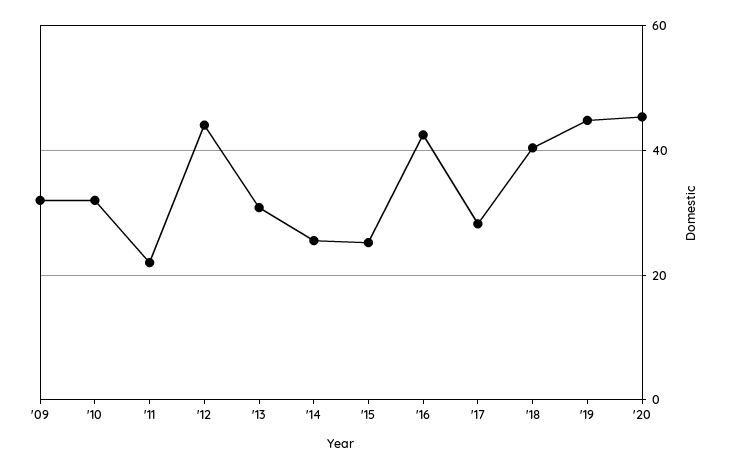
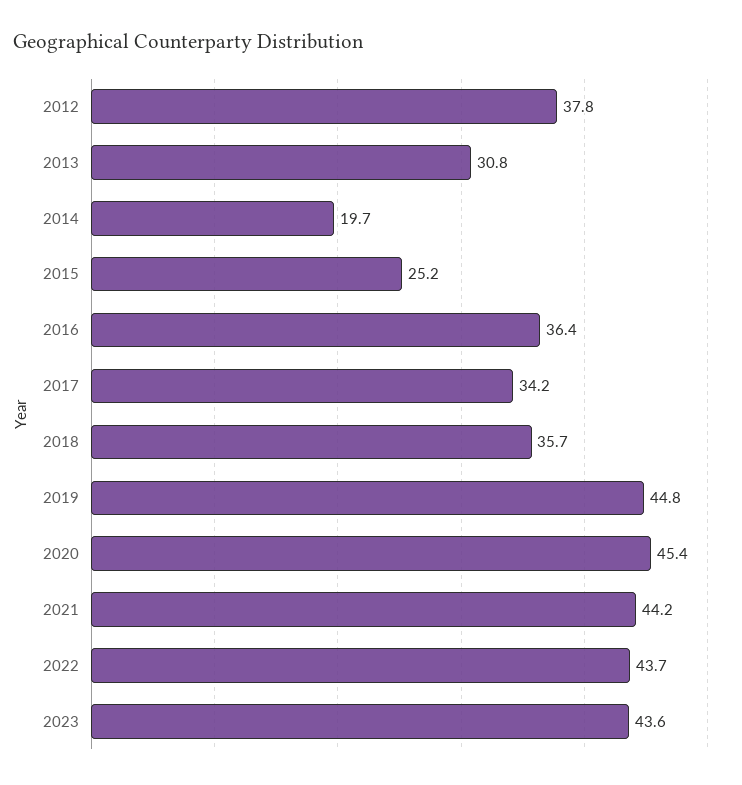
'09: 32 -> none
'10: 32 -> none
'11: 22 -> none
'12: 44 -> 37.8
'14: 26 -> 19.7
'16: 42 -> 36.4
'17: 28 -> 34.2
'18: 40 -> 35.7
2021: none -> 44.2
2022: none -> 43.7
2023: none -> 43.6

